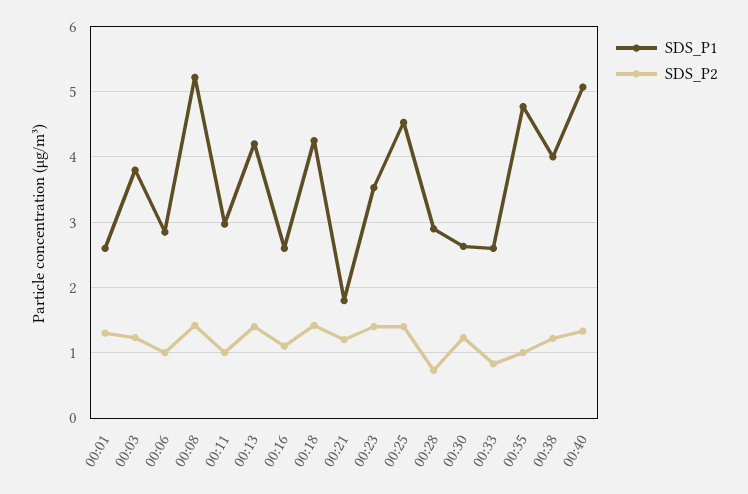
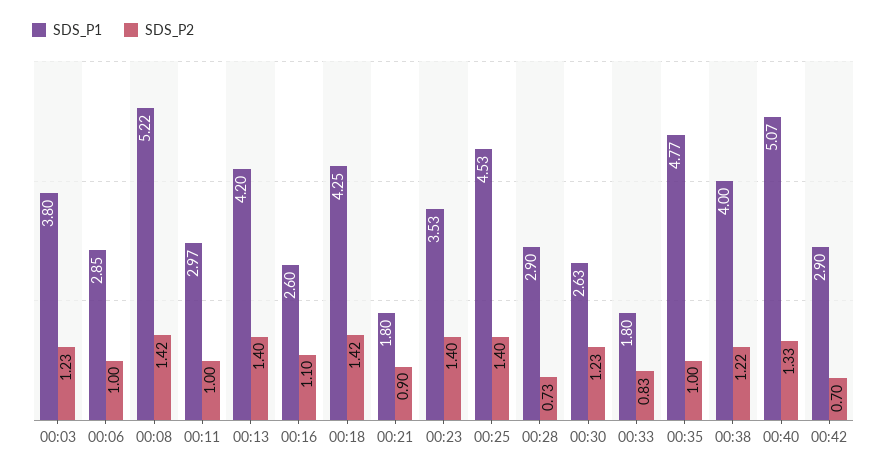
SDS_P1, 00:01: 2.6 -> none
SDS_P2, 00:01: 1.3 -> none
SDS_P2, 00:21: 1.2 -> 0.9
SDS_P1, 00:33: 2.6 -> 1.8
SDS_P1, 00:42: none -> 2.9
SDS_P2, 00:42: none -> 0.7

